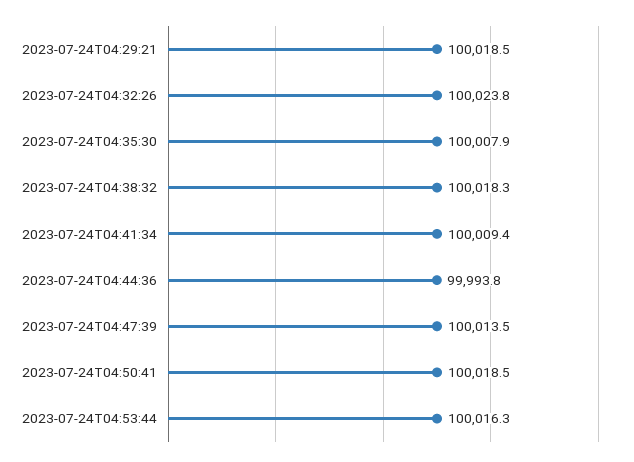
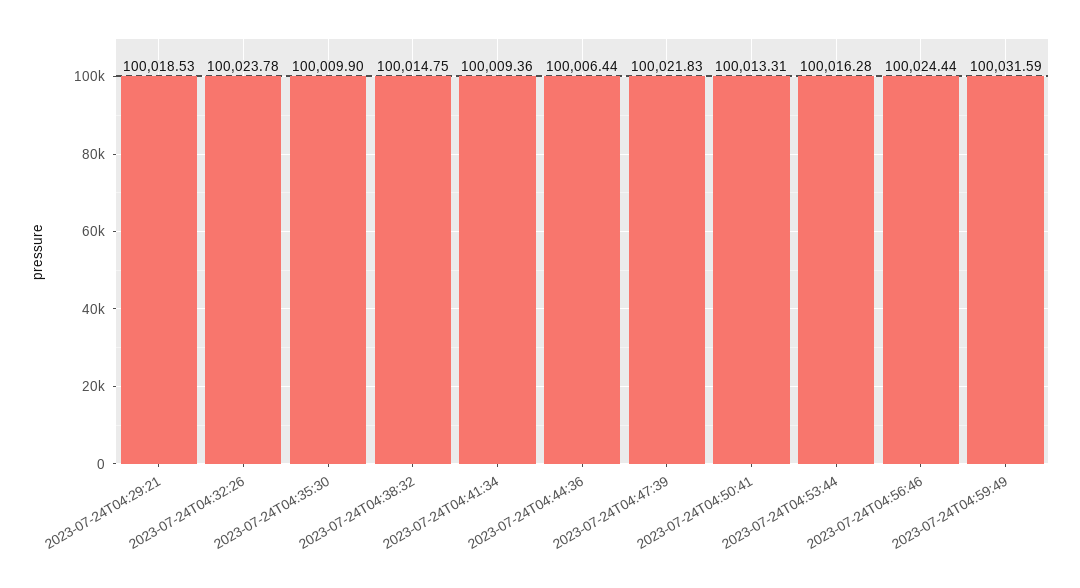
2023-07-24T04:35:30: 100007.9 -> 100009.9
2023-07-24T04:38:32: 100018.3 -> 100014.75
2023-07-24T04:44:36: 99993.8 -> 100006.44
2023-07-24T04:47:39: 100013.5 -> 100021.83
2023-07-24T04:50:41: 100018.5 -> 100013.31
2023-07-24T04:56:46: none -> 100024.44
2023-07-24T04:59:49: none -> 100031.59

